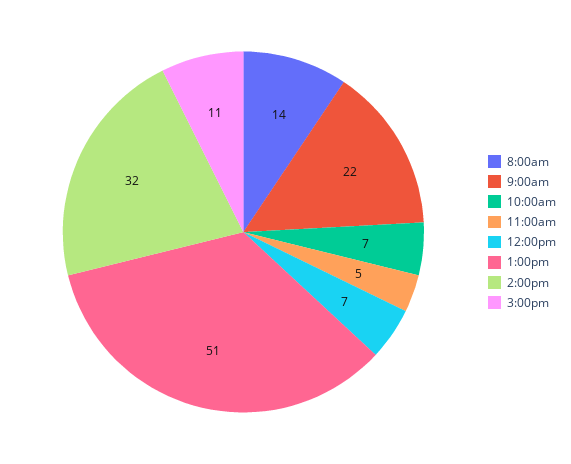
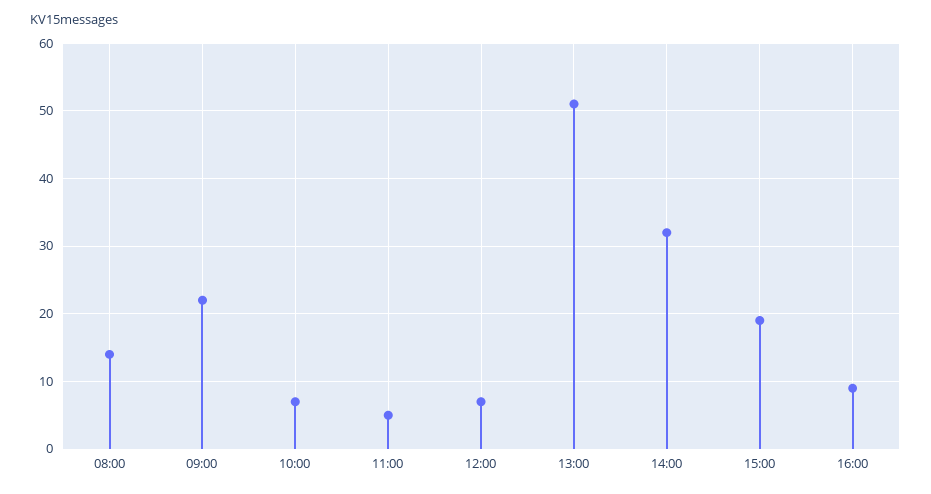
3:00pm: 11 -> 19
16:00: none -> 9

